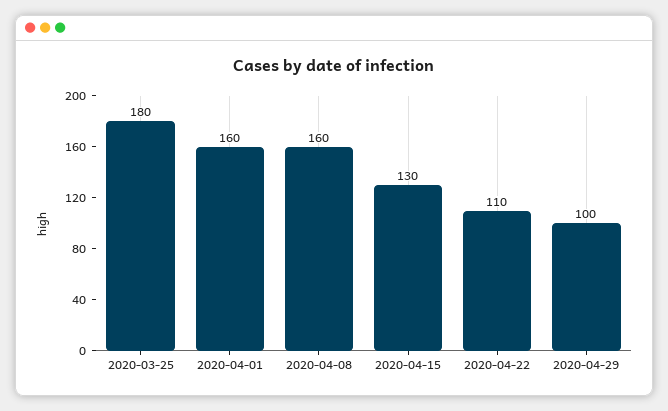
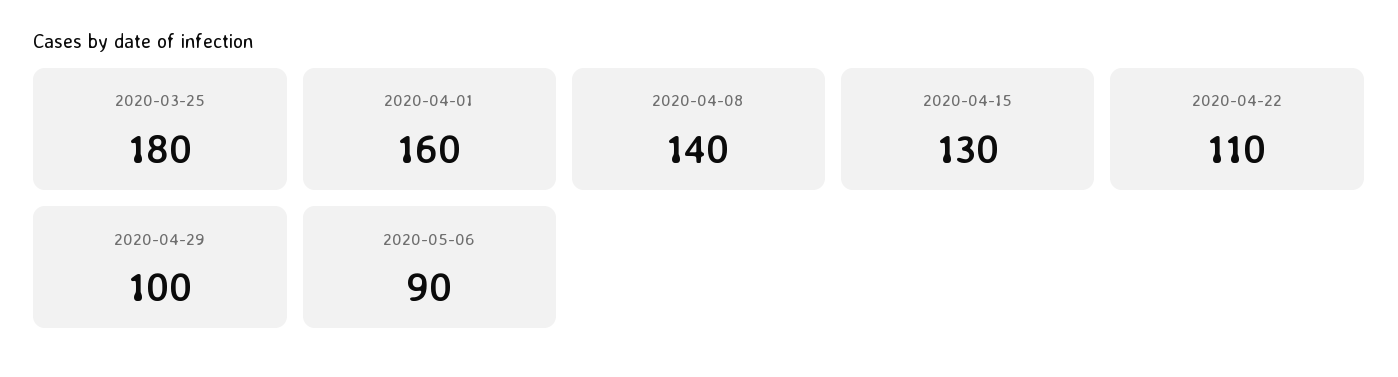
2020-04-08: 160 -> 140
2020-05-06: none -> 90

